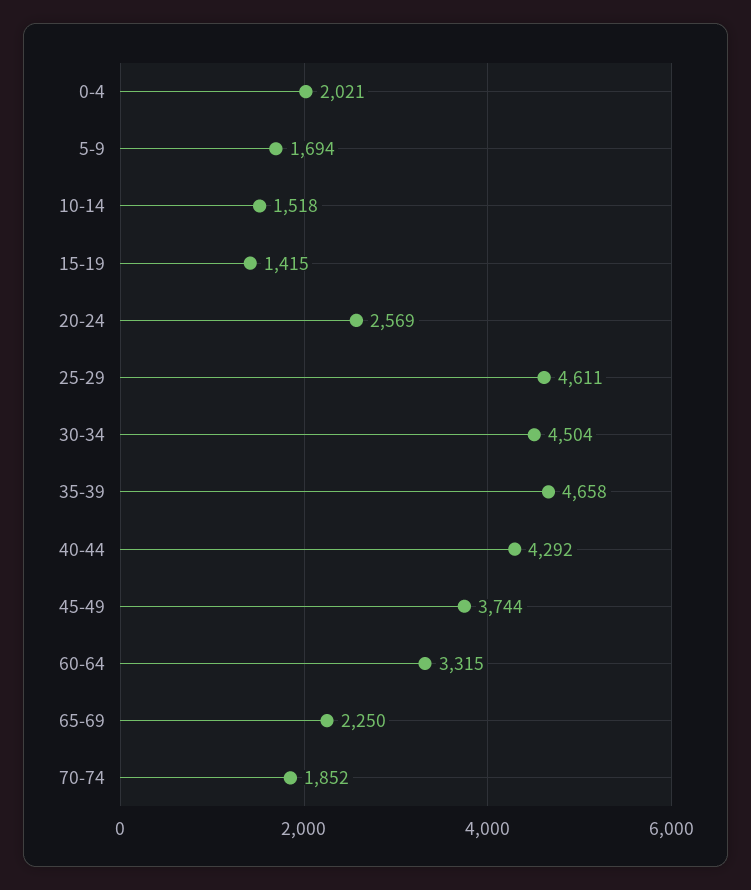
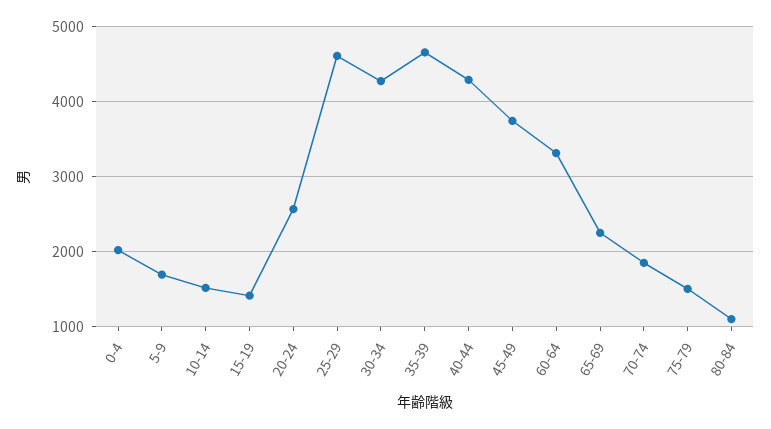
30-34: 4504 -> 4300
75-79: none -> 1500
80-84: none -> 1100

